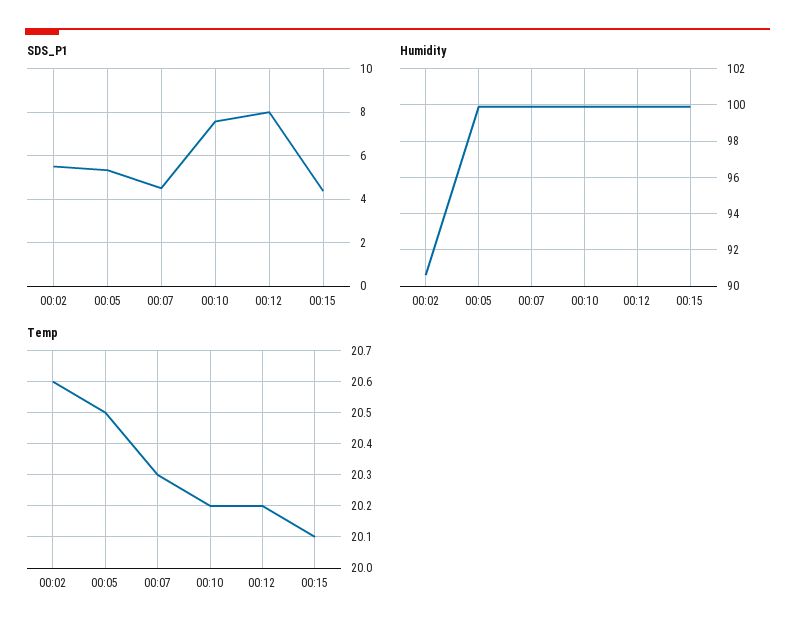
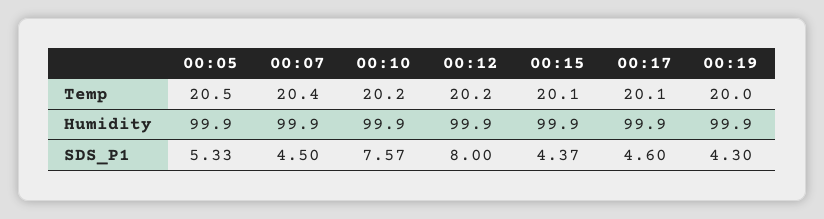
SDS_P1, 00:02: 5.5 -> none
Humidity, 00:02: 90.5 -> none
Temp, 00:02: 20.6 -> none
Temp, 00:07: 20.3 -> 20.4
Temp, 00:17: none -> 20.1
Temp, 00:19: none -> 20
Humidity, 00:17: none -> 99.9
Humidity, 00:19: none -> 99.9
SDS_P1, 00:17: none -> 4.6
SDS_P1, 00:19: none -> 4.3

